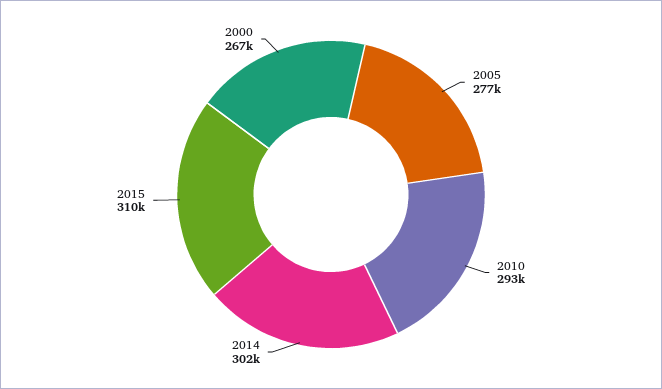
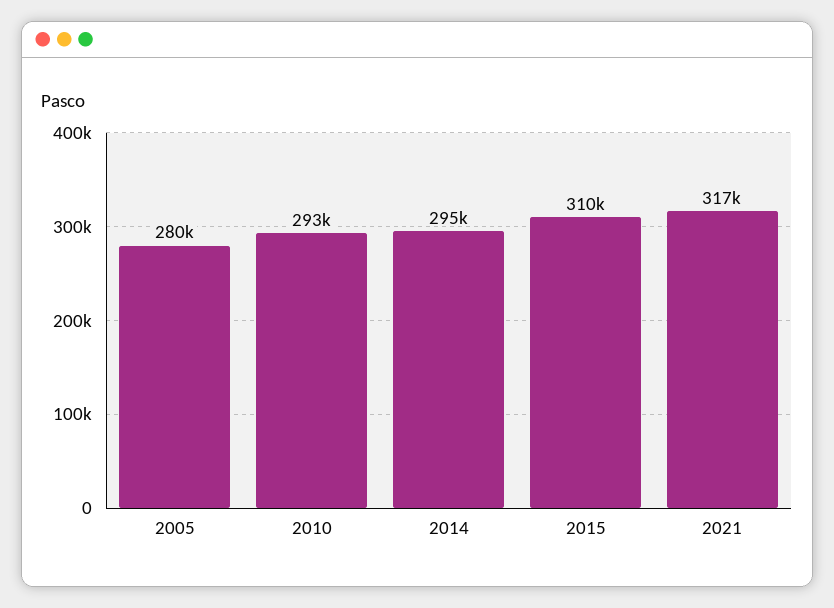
2005: 277000 -> 280000
2014: 302000 -> 295000
2000: 267000 -> none
2021: none -> 317000

